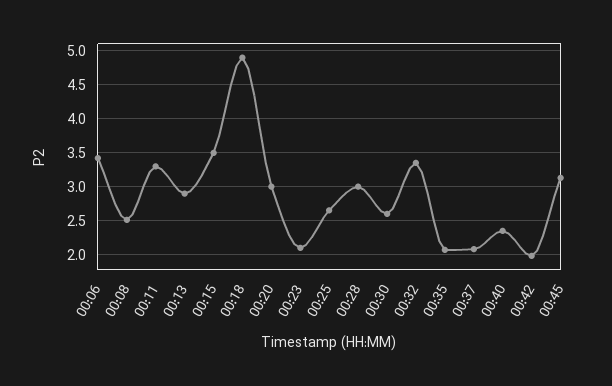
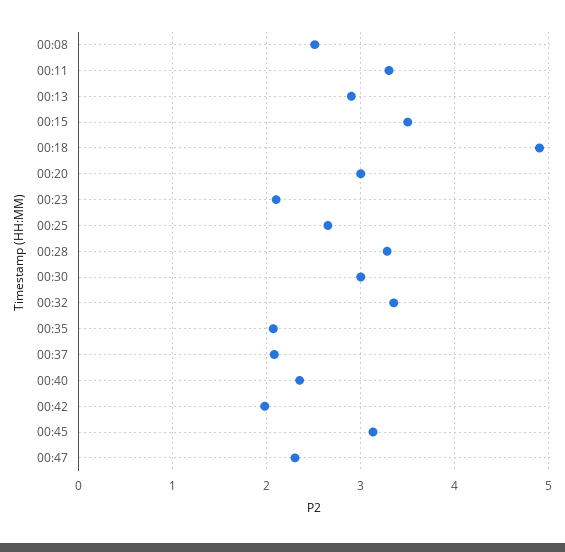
00:06: 3.4 -> none
00:28: 3 -> 3.3
00:30: 2.6 -> 3
00:47: none -> 2.3

